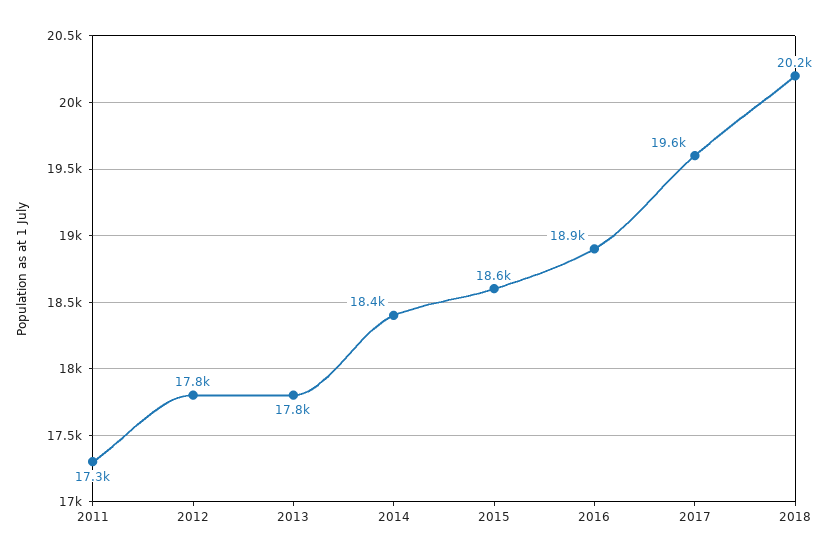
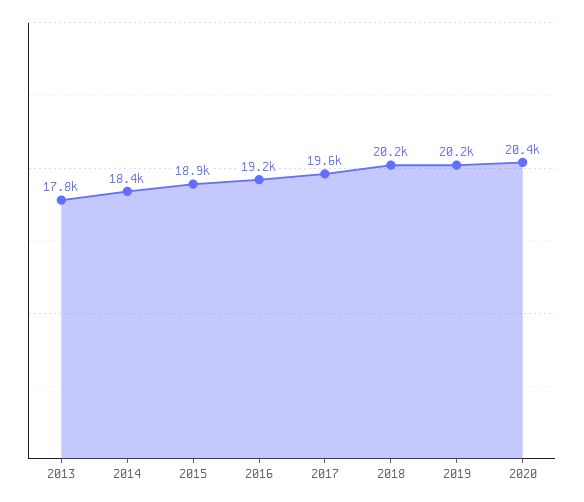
2011: 17300 -> none
2012: 17800 -> none
2015: 18600 -> 18900
2016: 18900 -> 19200
2019: none -> 20200
2020: none -> 20400

